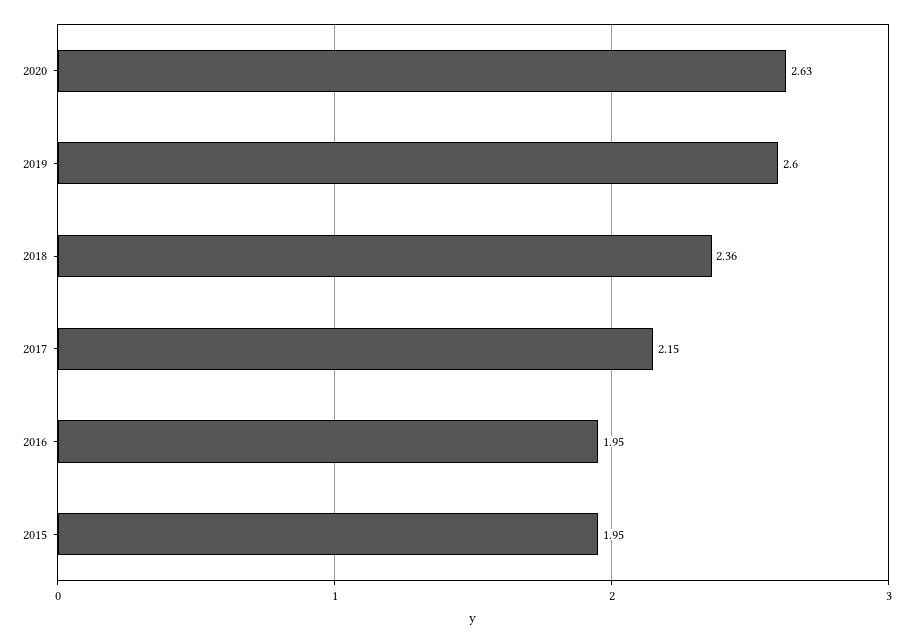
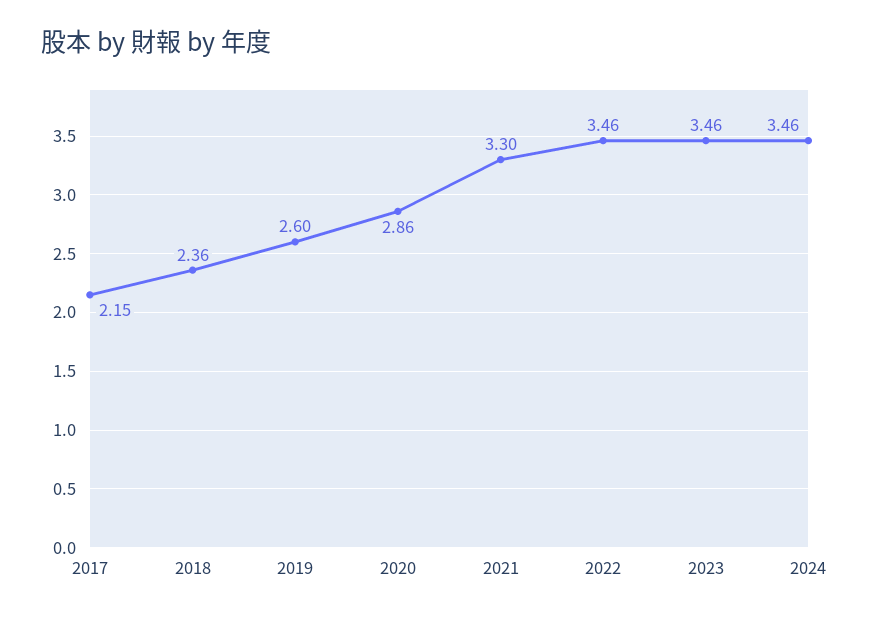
2020: 2.63 -> 2.86
2016: 1.95 -> none
2015: 1.95 -> none
2021: none -> 3.3
2022: none -> 3.46
2023: none -> 3.46
2024: none -> 3.46

